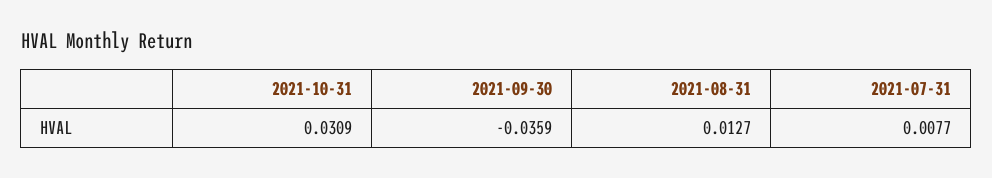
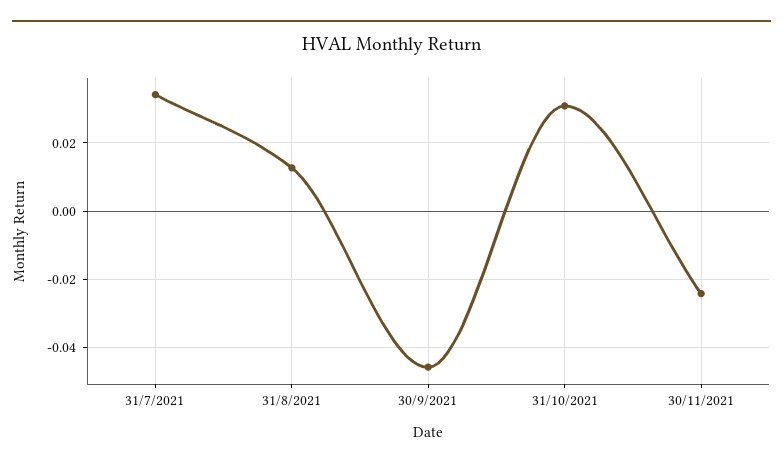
2021-09-30: -0.0359 -> -0.046
2021-07-31: 0.0077 -> 0.034
30/11/2021: none -> -0.024

